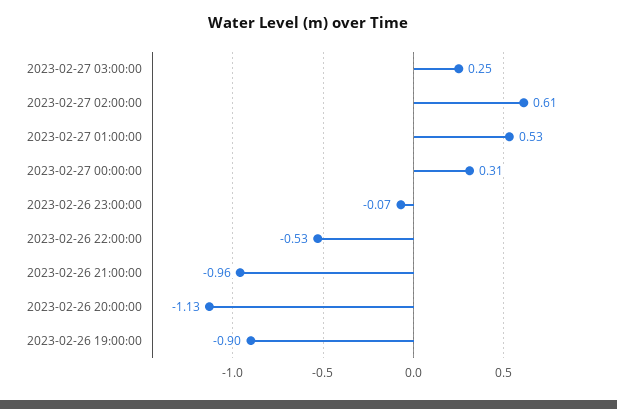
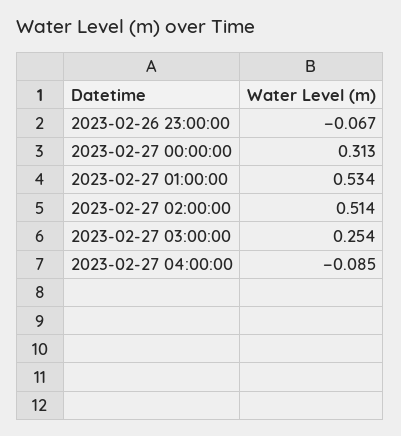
2023-02-27 02:00:00: 0.61 -> 0.514
2023-02-26 22:00:00: -0.53 -> none
2023-02-26 21:00:00: -0.96 -> none
2023-02-26 20:00:00: -1.13 -> none
2023-02-26 19:00:00: -0.9 -> none
2023-02-27 04:00:00: none -> -0.085

